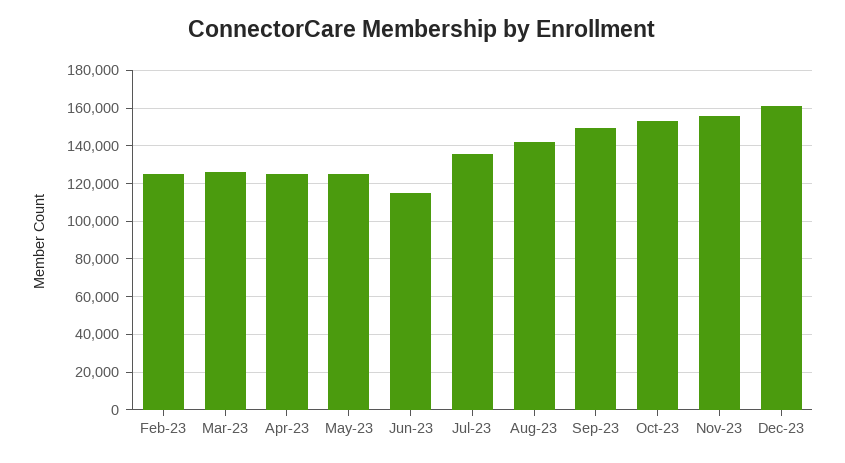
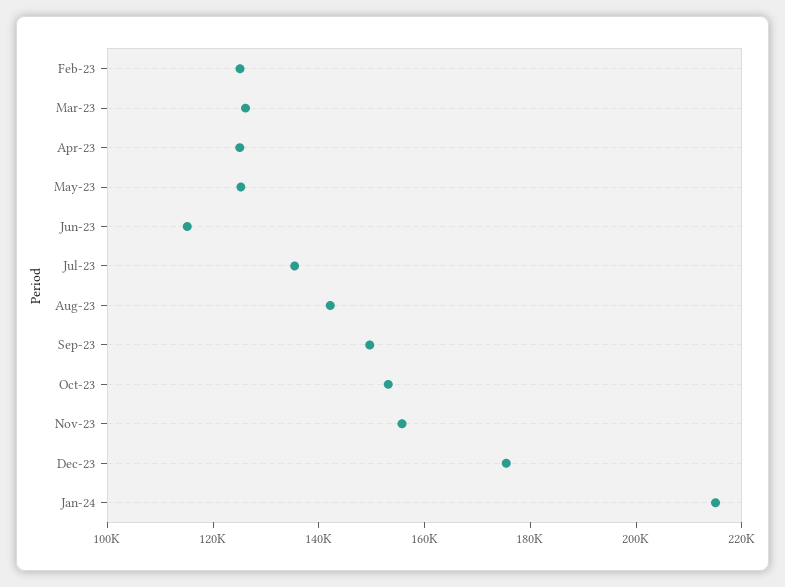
Dec-23: 160000 -> 175000
Jan-24: none -> 215000

